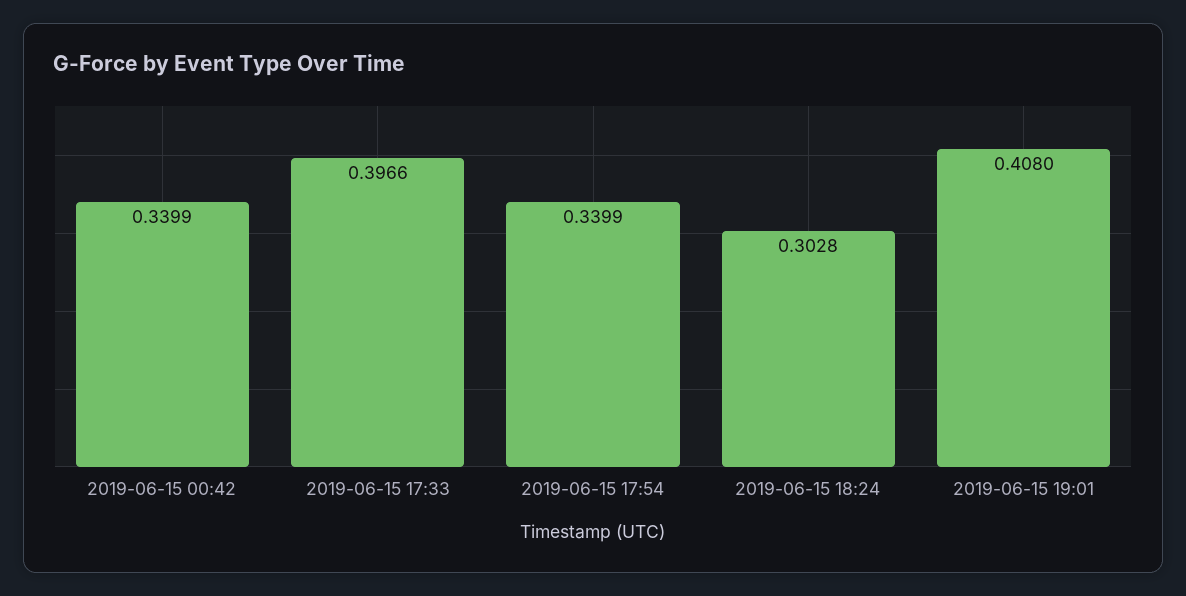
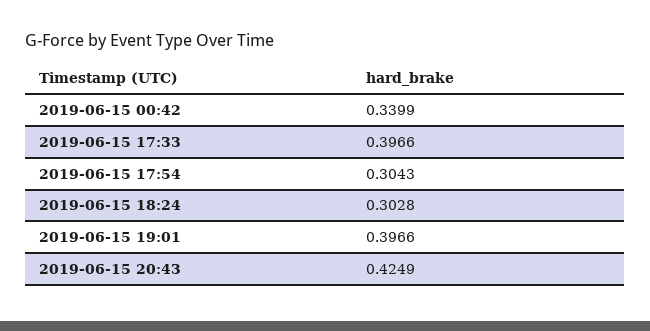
2019-06-15 17:54: 0.3399 -> 0.3043
2019-06-15 19:01: 0.408 -> 0.3966
2019-06-15 20:43: none -> 0.4249

